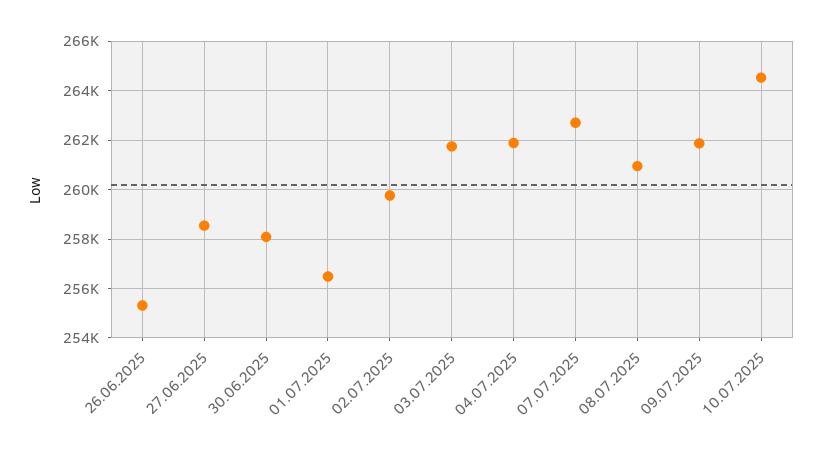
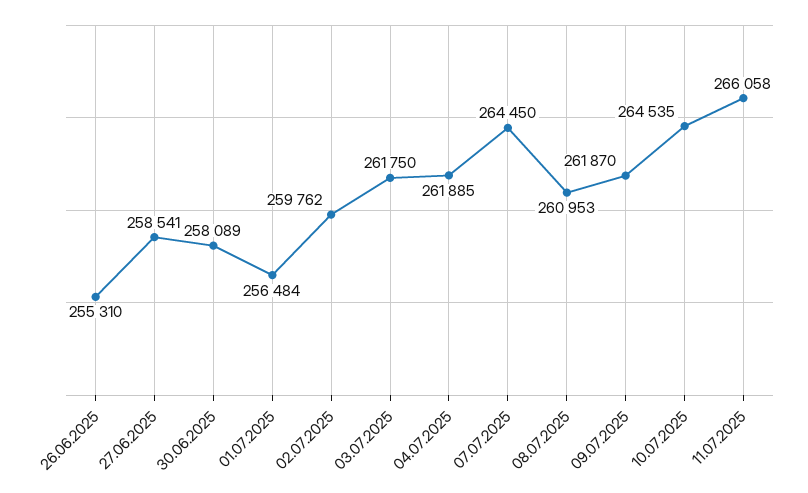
07.07.2025: 262750 -> 264450
11.07.2025: none -> 266058

